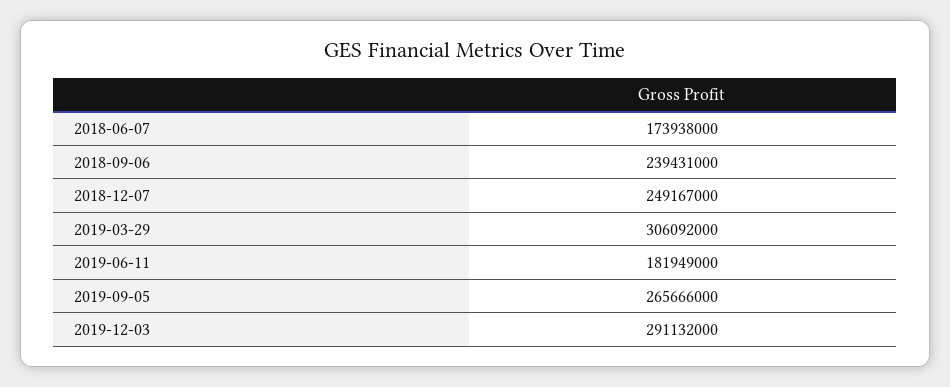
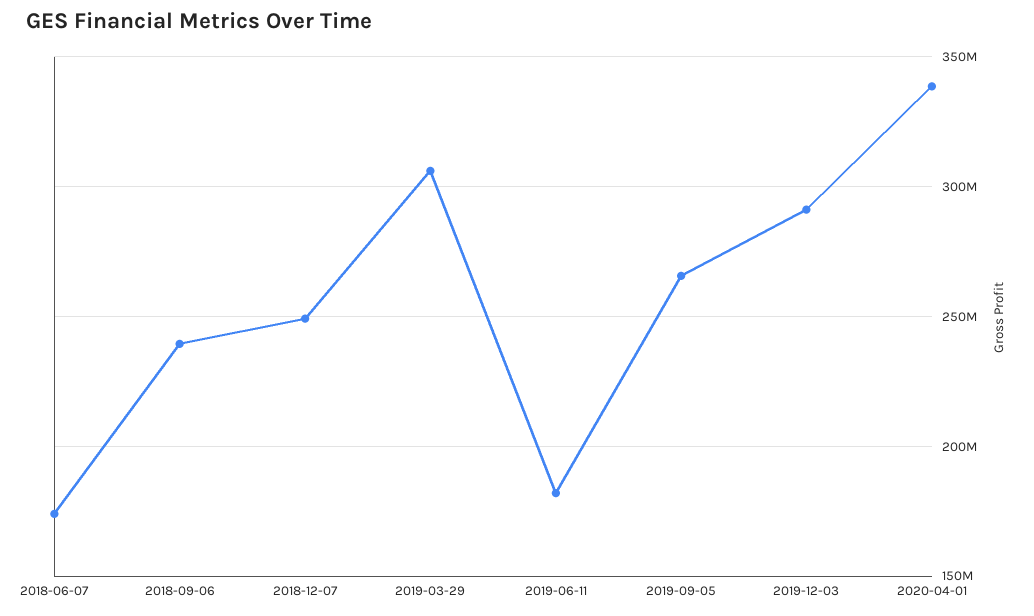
2020-04-01: none -> 340000000

